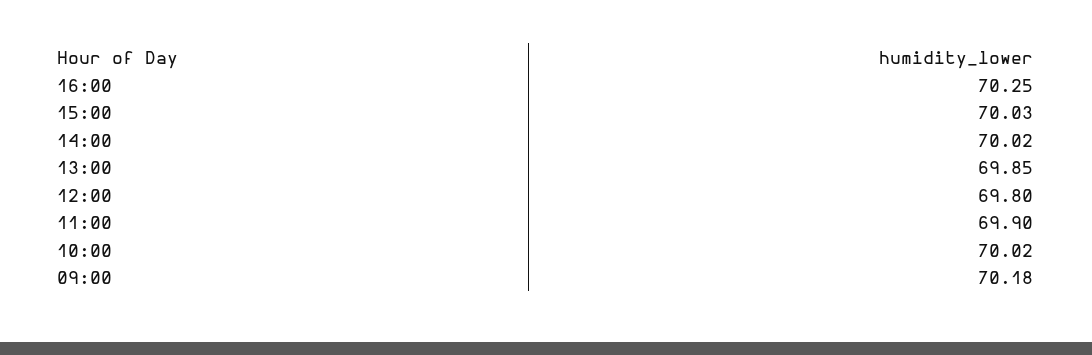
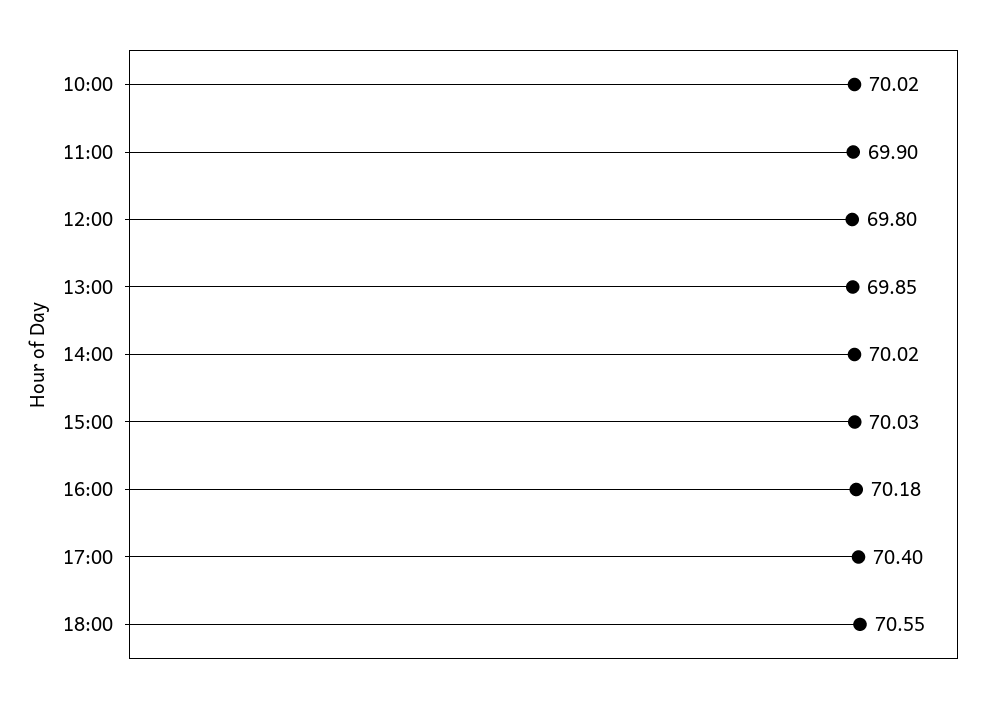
16:00: 70.25 -> 70.18
09:00: 70.18 -> none
17:00: none -> 70.4
18:00: none -> 70.55

